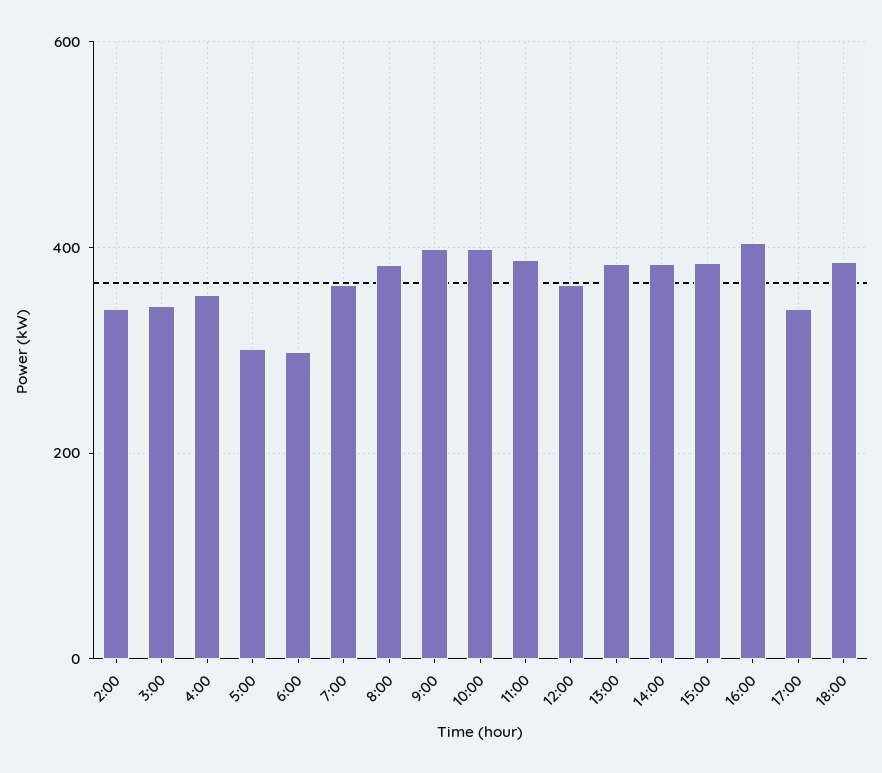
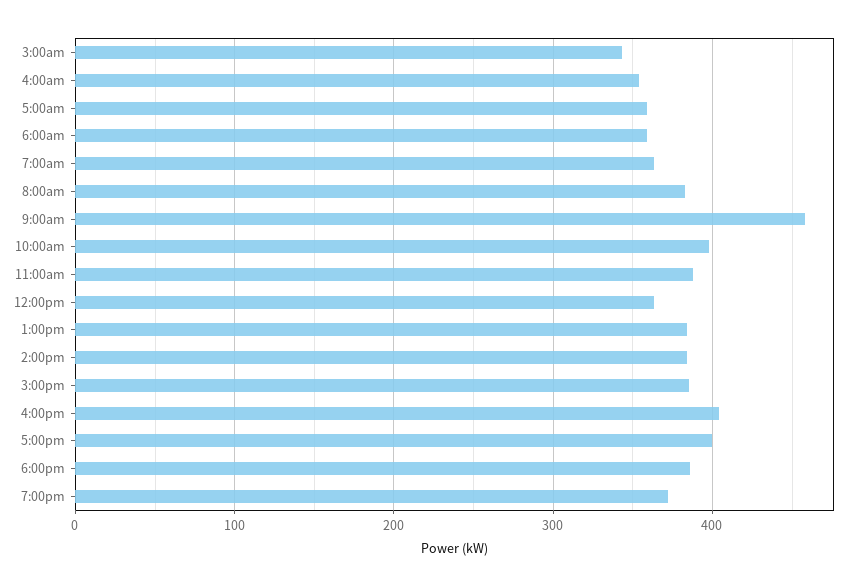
2:00: 340 -> none
5:00: 300 -> 360
6:00: 300 -> 360
9:00: 400 -> 460
17:00: 340 -> 400
7:00pm: none -> 370

